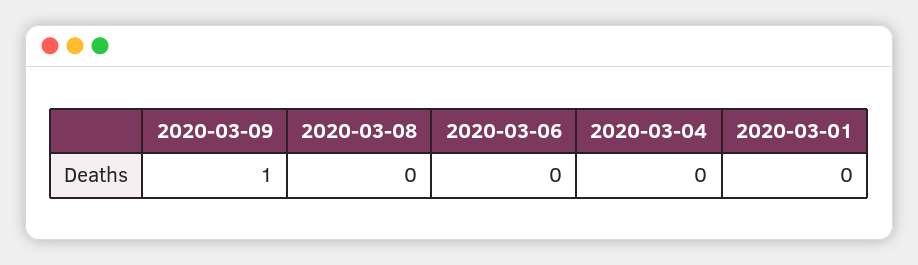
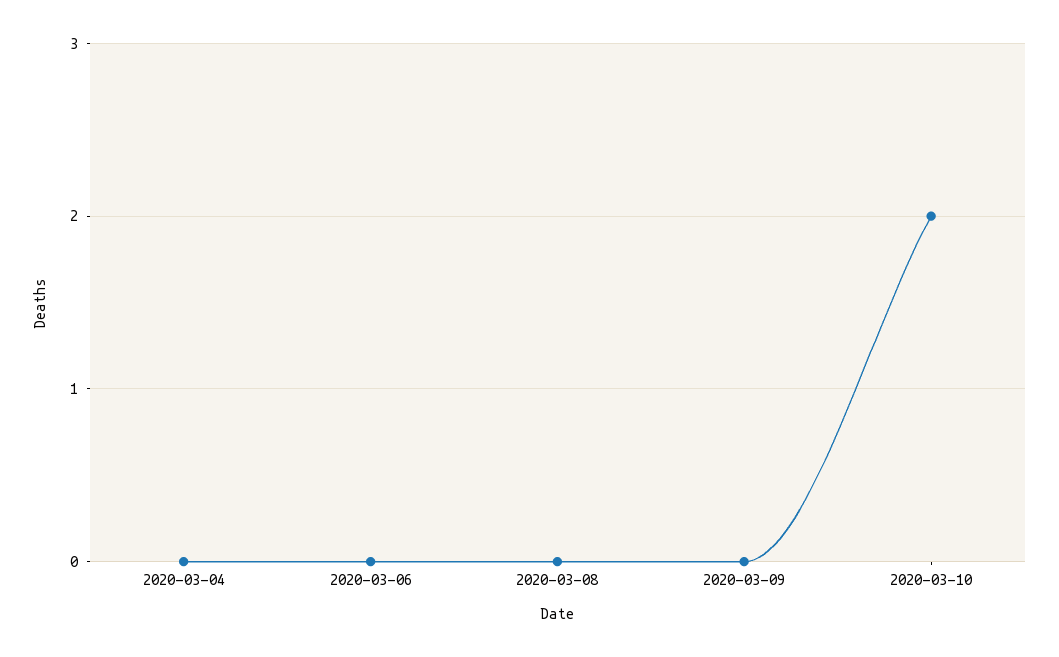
2020-03-09: 1 -> 0
2020-03-01: 0 -> none
2020-03-10: none -> 2

